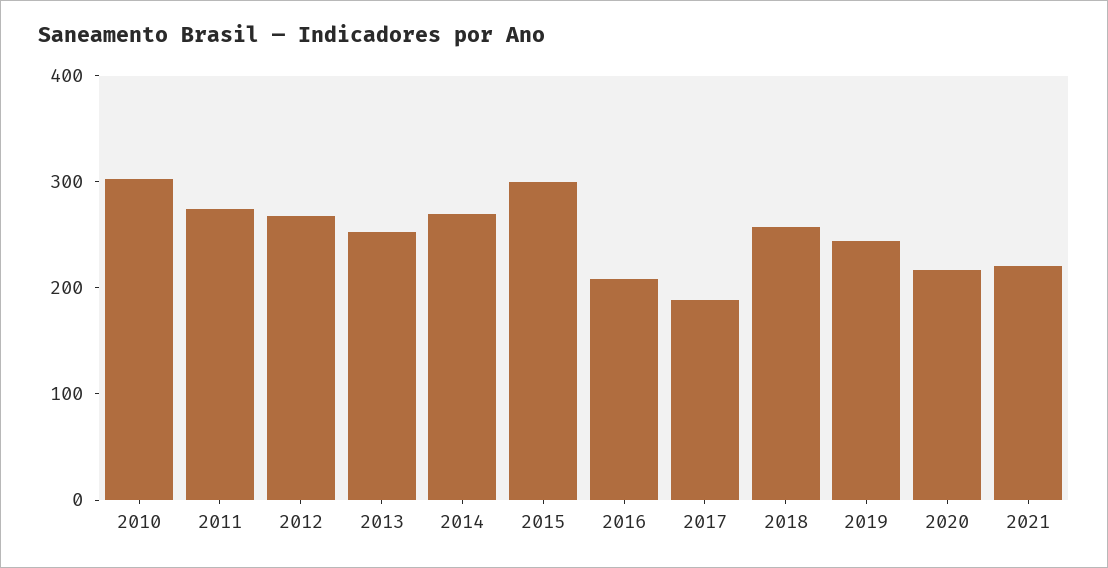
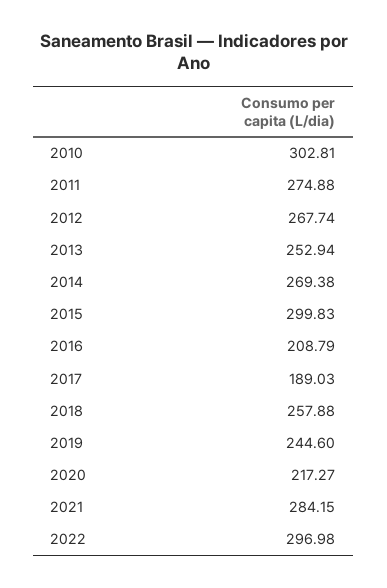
2021: 220 -> 284.15
2022: none -> 296.98

